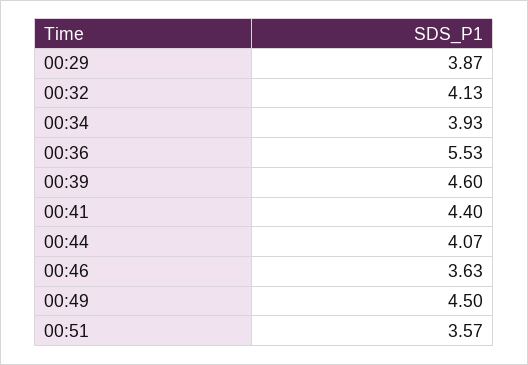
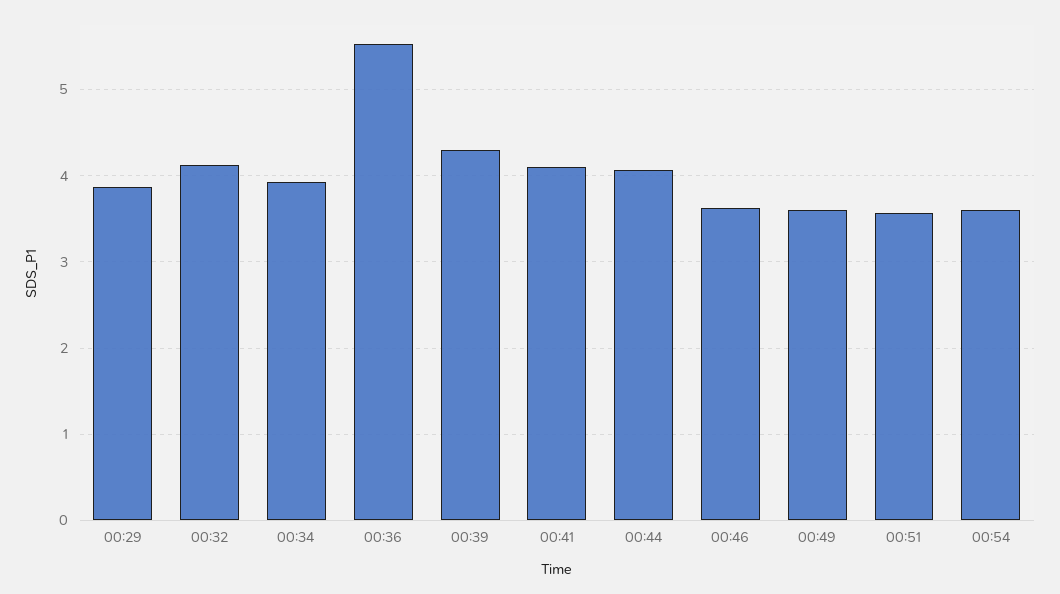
00:39: 4.6 -> 4.3
00:41: 4.4 -> 4.1
00:49: 4.5 -> 3.6
00:54: none -> 3.6

